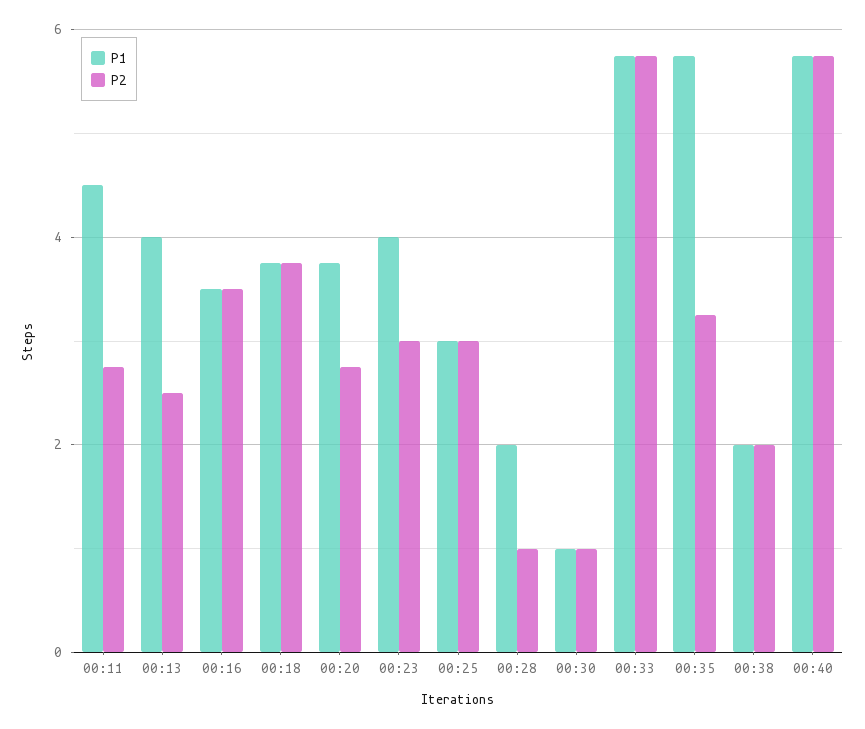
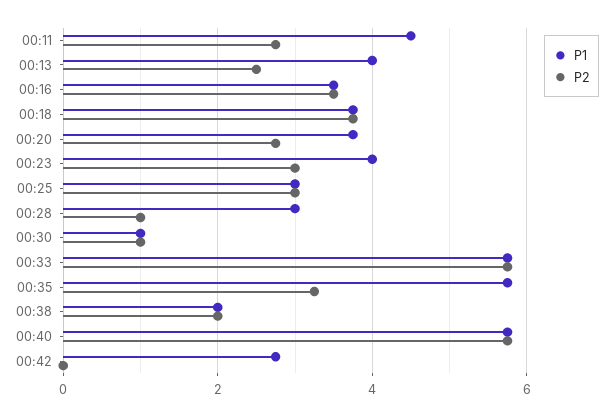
P1, 00:28: 2 -> 3
P1, 00:42: none -> 2.8
P2, 00:42: none -> 0

